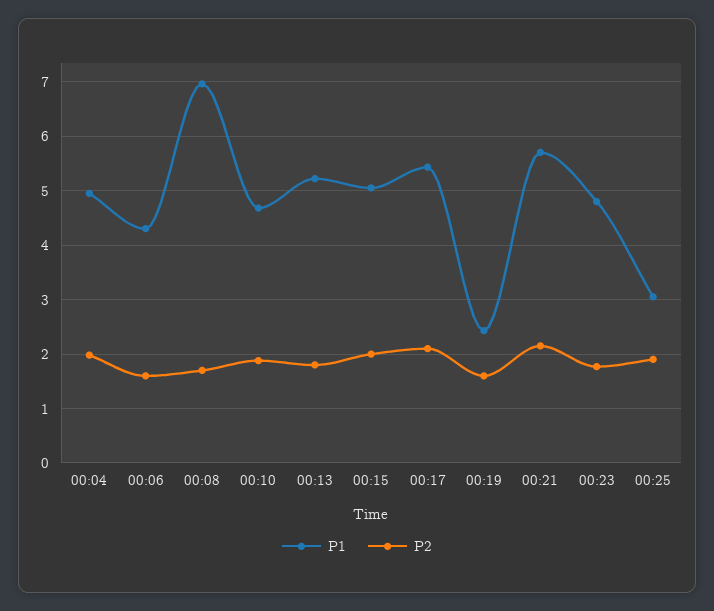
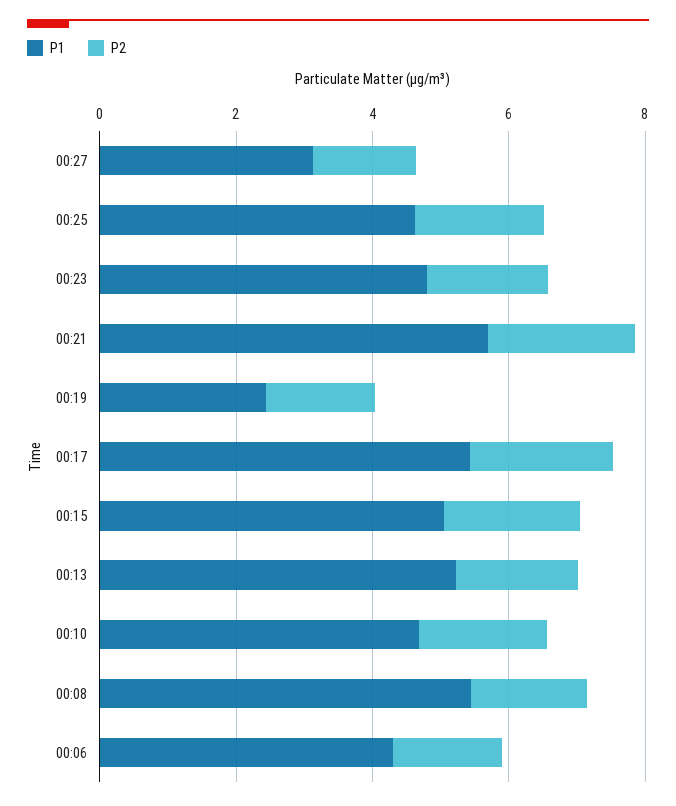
P1, 00:04: 5 -> none
P2, 00:04: 2 -> none
P1, 00:08: 7 -> 5.5
P1, 00:25: 3 -> 4.5
P1, 00:27: none -> 3
P2, 00:27: none -> 1.5

